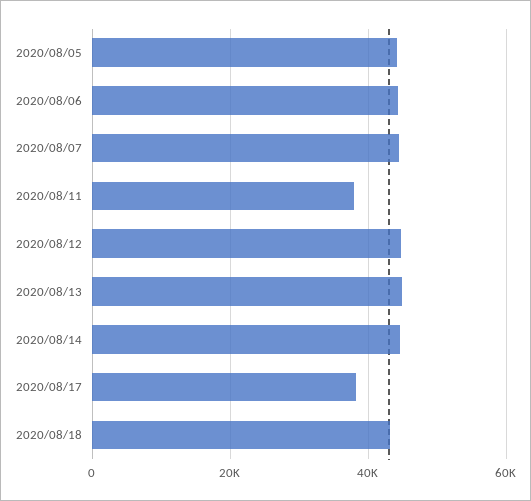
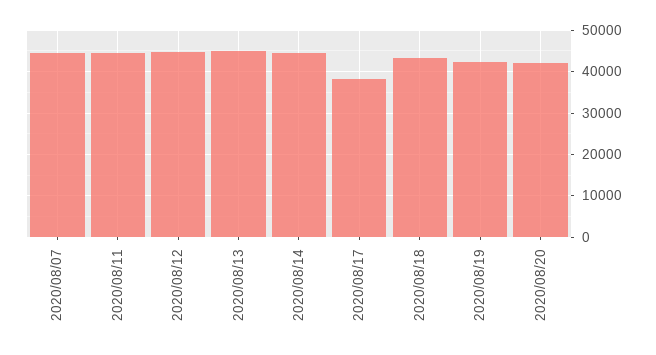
2020/08/05: 44000 -> none
2020/08/06: 44000 -> none
2020/08/11: 38000 -> 44000
2020/08/19: none -> 42000
2020/08/20: none -> 42000

